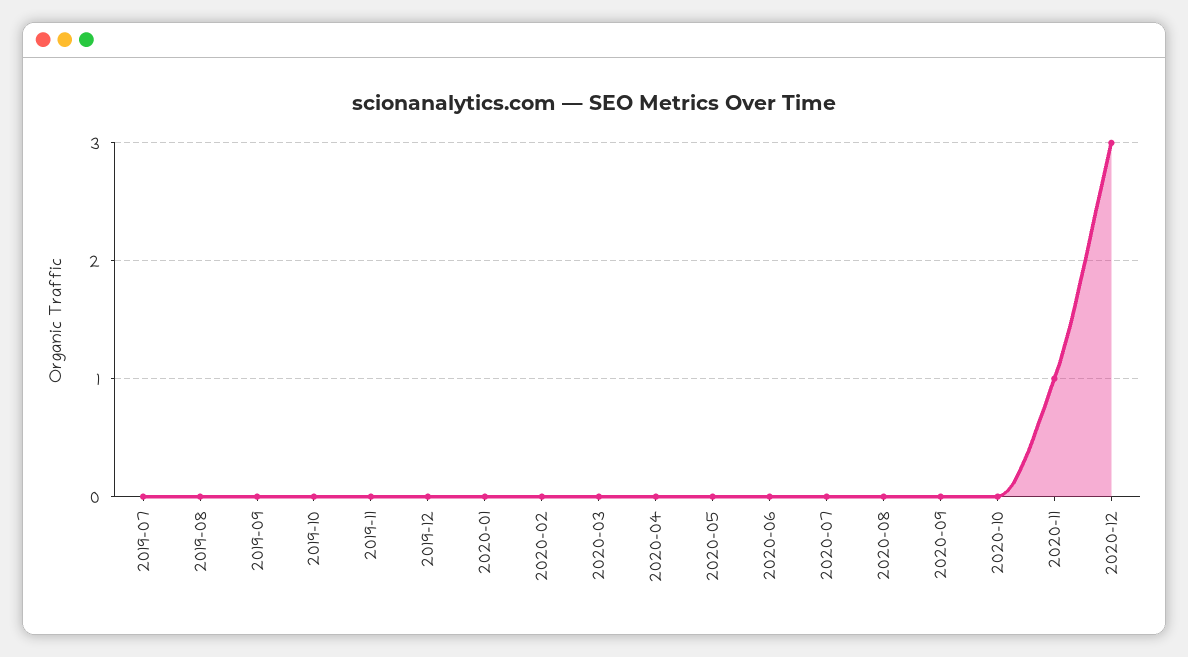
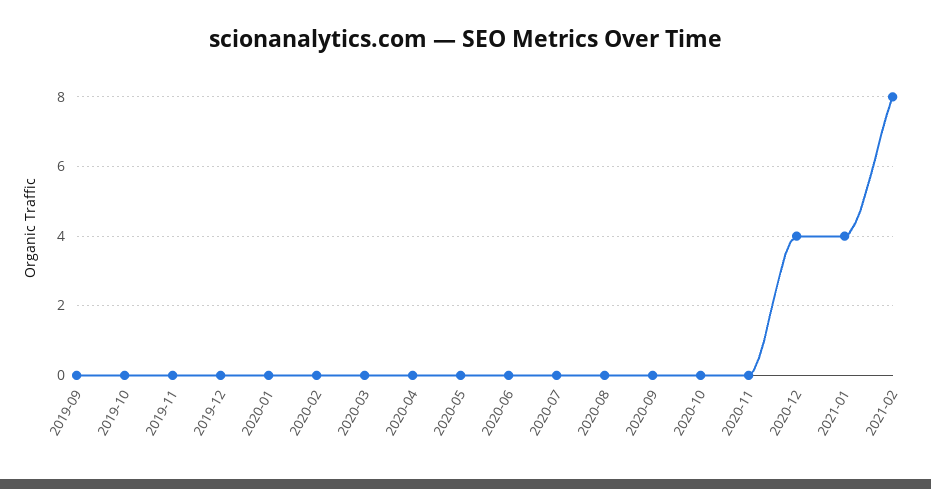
2019-07: 0 -> none
2019-08: 0 -> none
2020-11: 1 -> 0
2020-12: 3 -> 4
2021-01: none -> 4
2021-02: none -> 8

